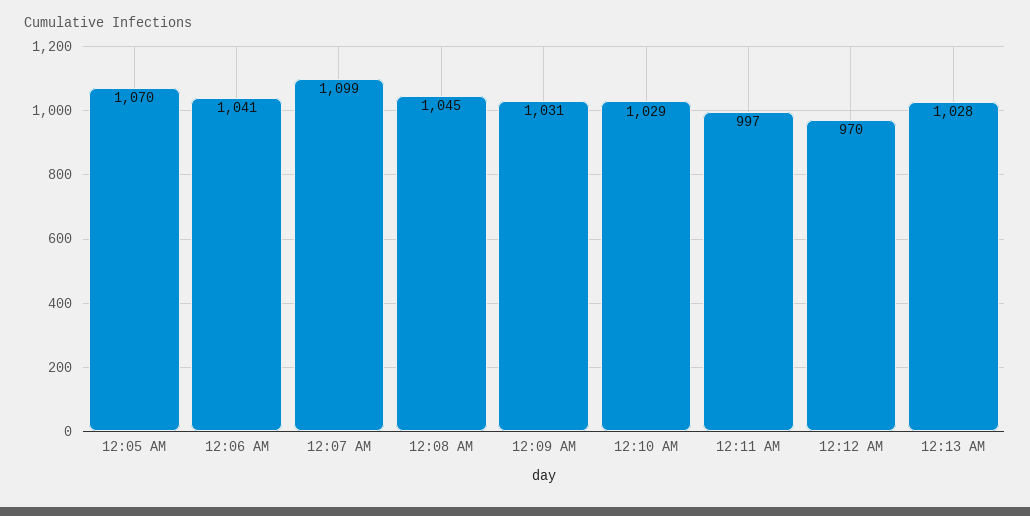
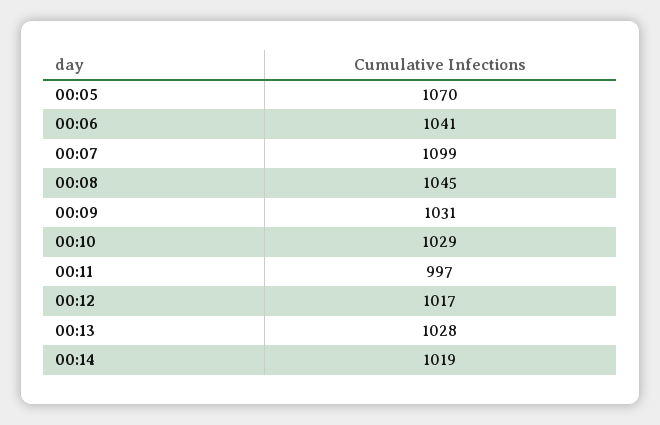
12:12 AM: 970 -> 1017
00:14: none -> 1019

